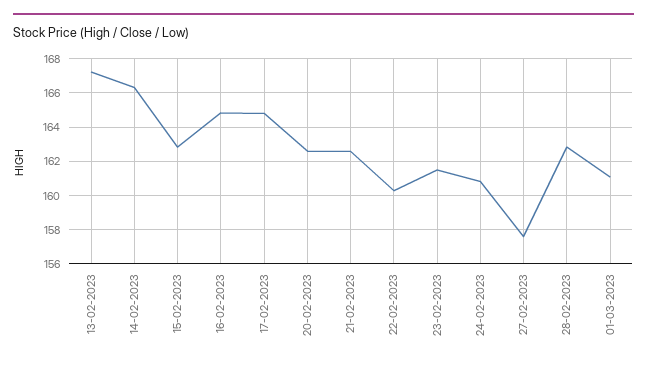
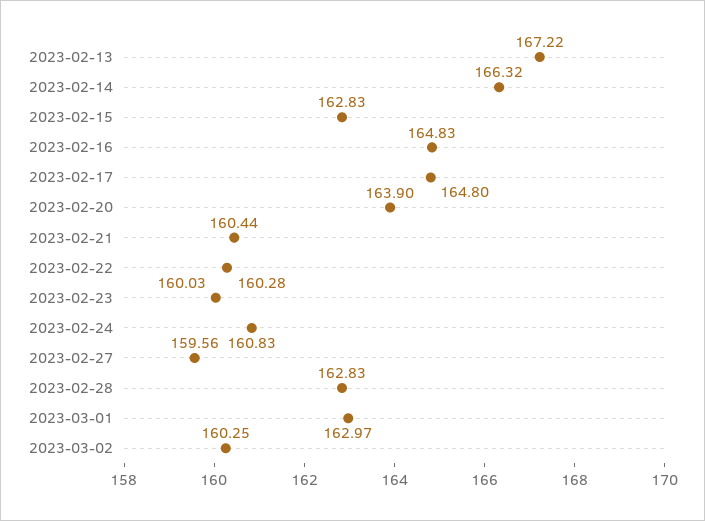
20-02-2023: 162.5 -> 163.9
21-02-2023: 162.5 -> 160.44
23-02-2023: 161.5 -> 160.03
27-02-2023: 157.5 -> 159.56
01-03-2023: 161 -> 162.97
2023-03-02: none -> 160.25

